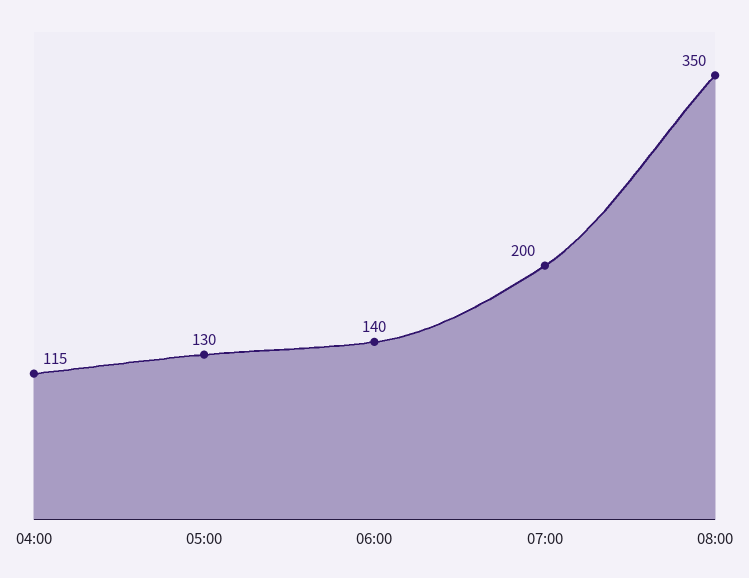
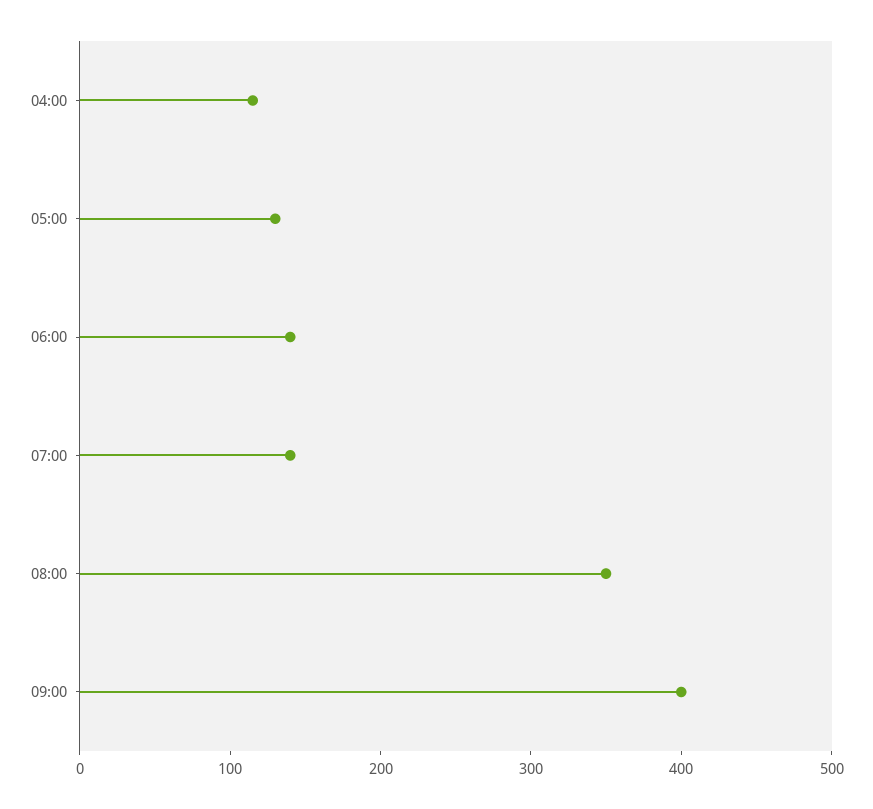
07:00: 200 -> 140
09:00: none -> 400

